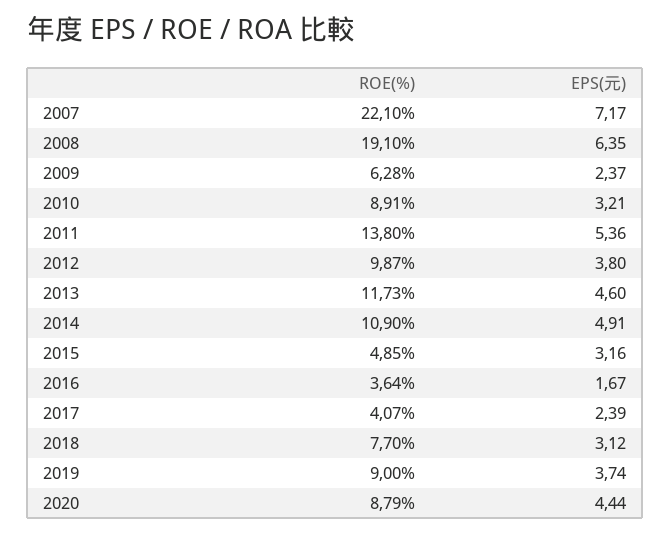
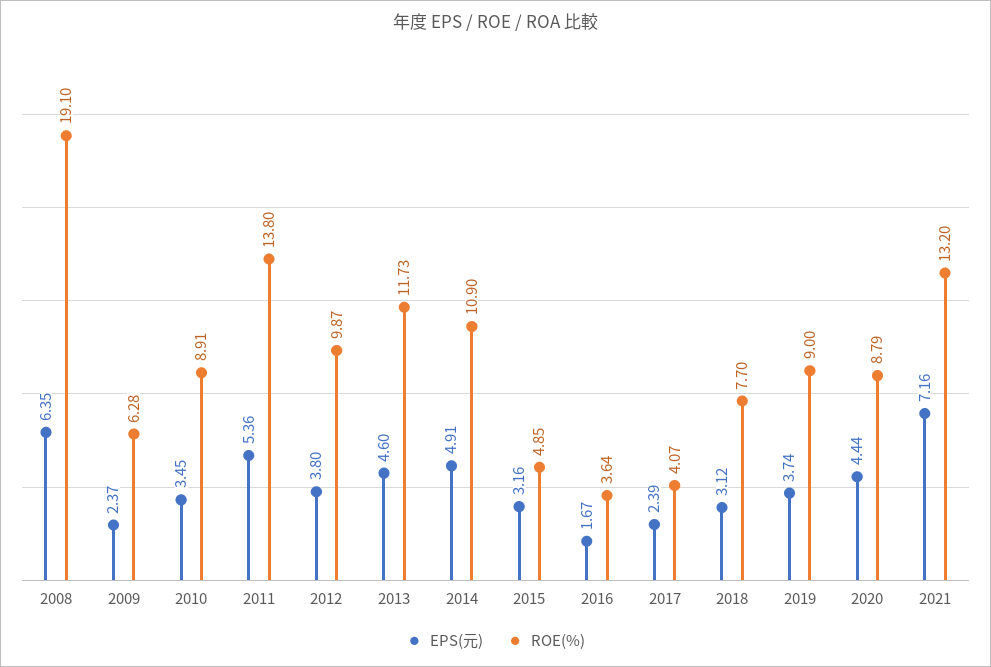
ROE(%), 2007: 22.1 -> none
EPS(元), 2007: 7.17 -> none
EPS(元), 2010: 3.21 -> 3.45
EPS(元), 2021: none -> 7.16
ROE(%), 2021: none -> 13.2

